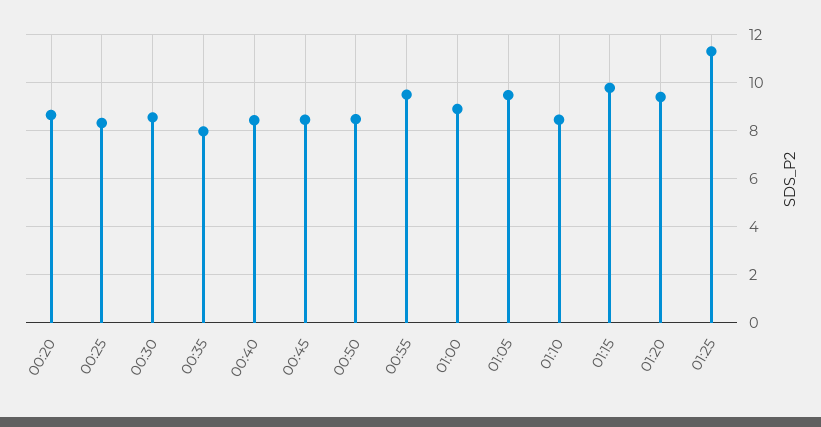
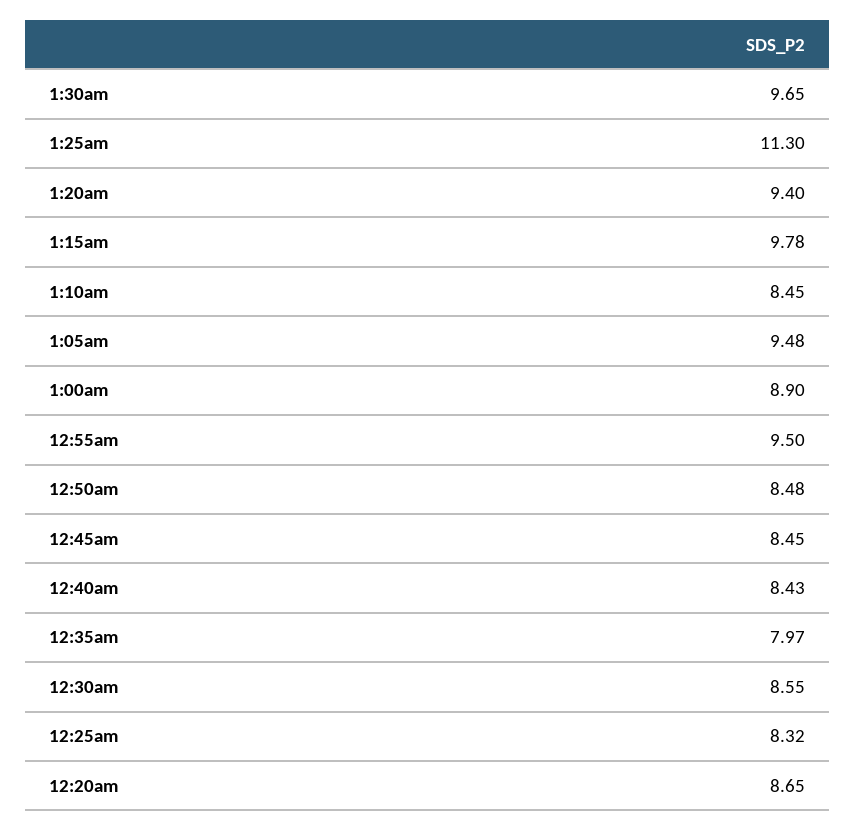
1:30am: none -> 9.65

